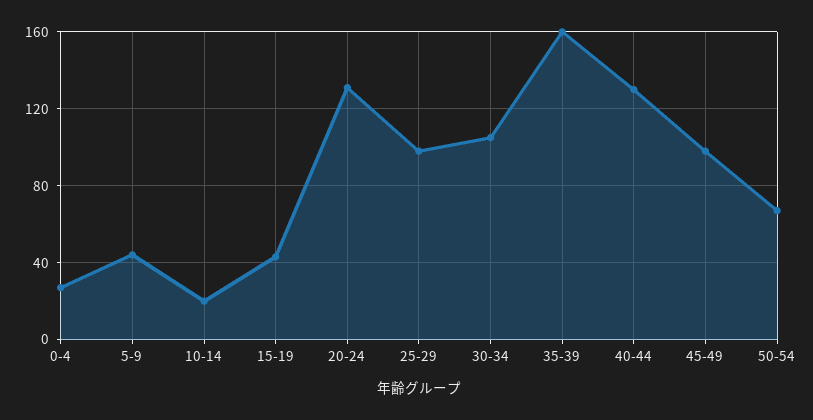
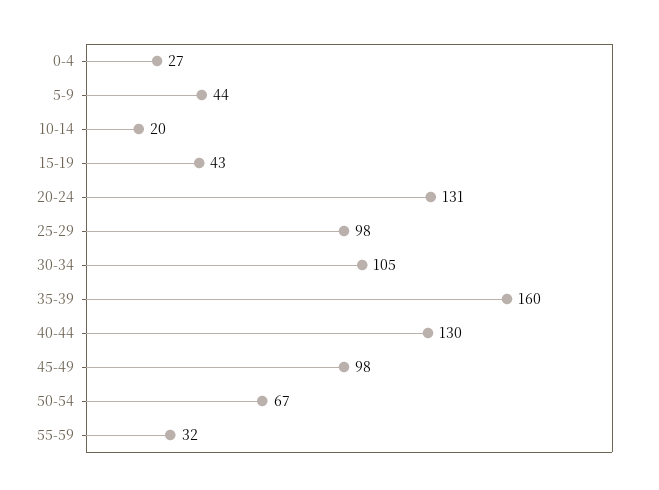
55-59: none -> 32

